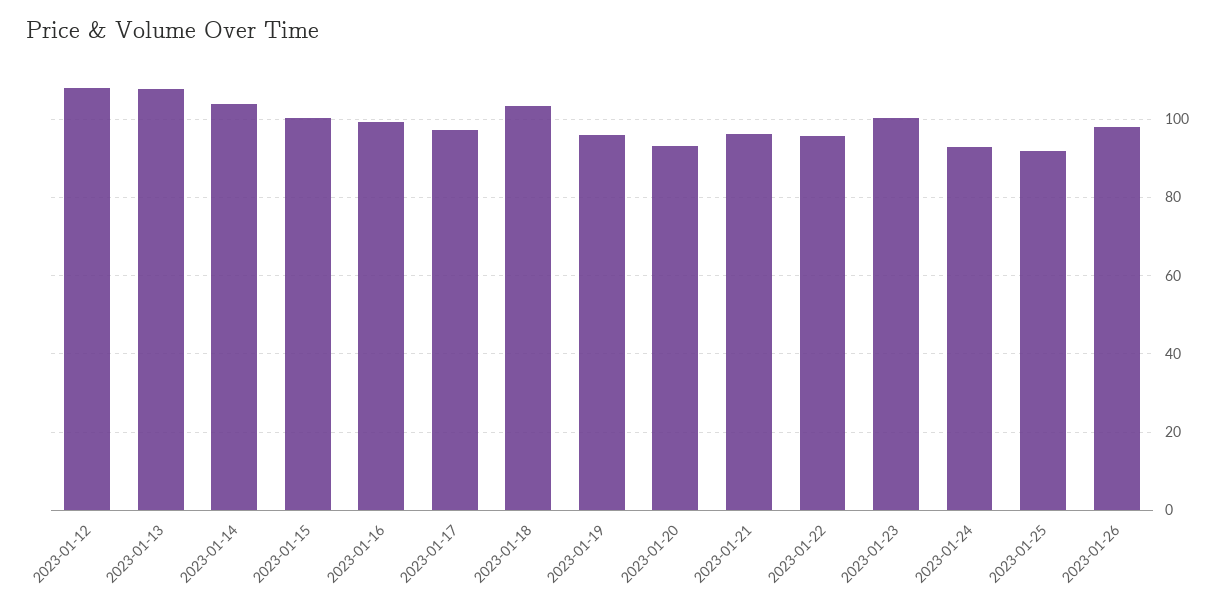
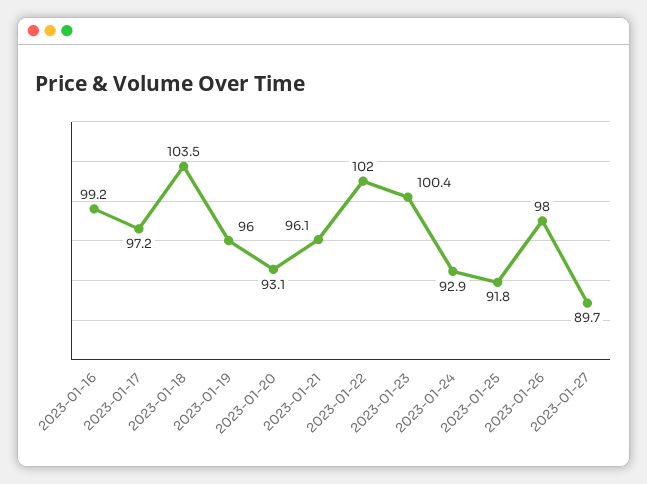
2023-01-12: 108 -> none
2023-01-13: 108 -> none
2023-01-14: 104 -> none
2023-01-15: 100 -> none
2023-01-22: 96 -> 102
2023-01-27: none -> 89.7

